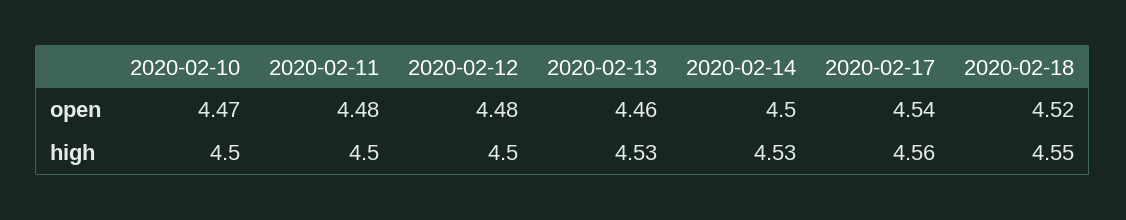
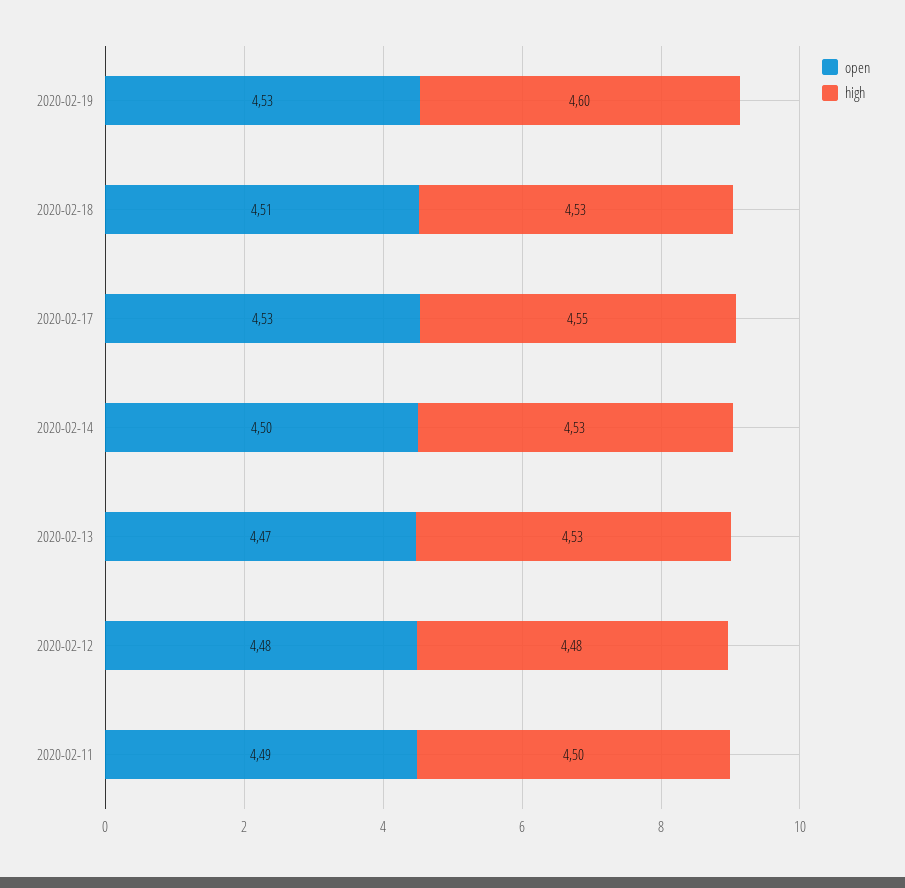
open, 2020-02-10: 4.47 -> none
open, 2020-02-11: 4.48 -> 4.49
open, 2020-02-13: 4.46 -> 4.47
open, 2020-02-17: 4.54 -> 4.53
open, 2020-02-18: 4.52 -> 4.51
high, 2020-02-10: 4.5 -> none
high, 2020-02-12: 4.5 -> 4.48
high, 2020-02-17: 4.56 -> 4.55
high, 2020-02-18: 4.55 -> 4.53
open, 2020-02-19: none -> 4.53
high, 2020-02-19: none -> 4.6

